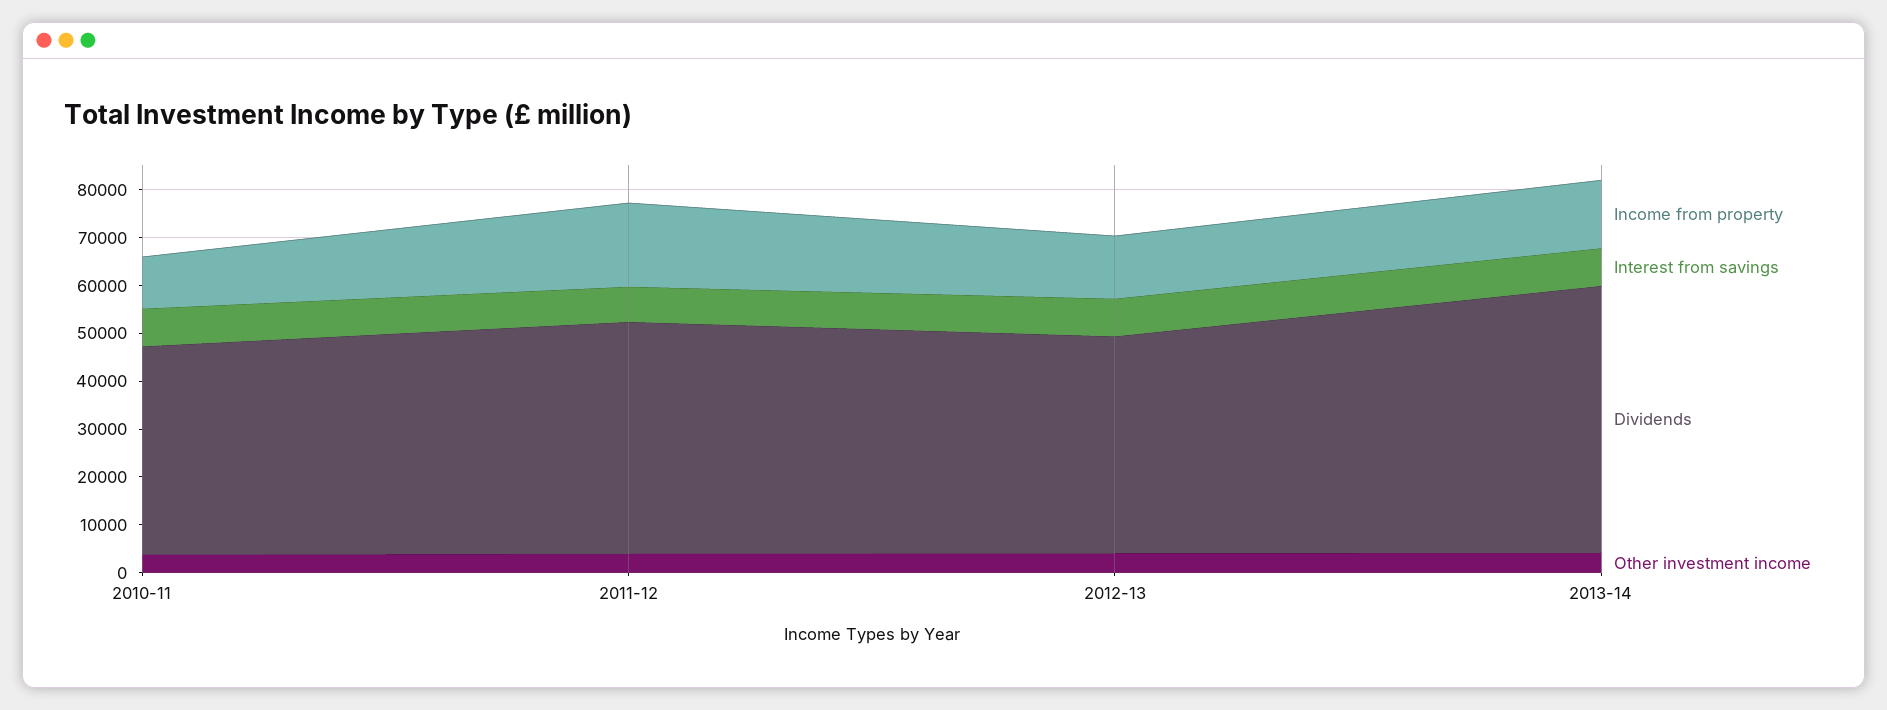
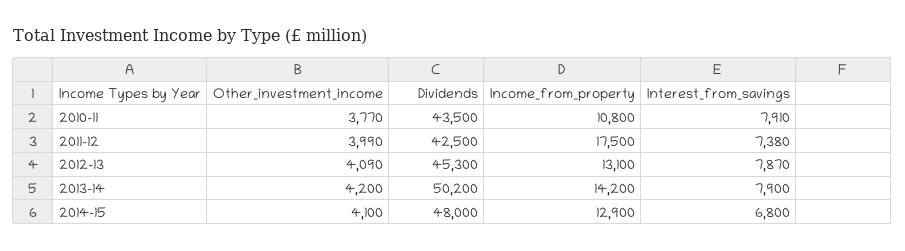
Dividends, 2011-12: 48000 -> 42500
Dividends, 2013-14: 56000 -> 50200
Other investment income, 2014-15: none -> 4100
Dividends, 2014-15: none -> 48000
Income from property, 2014-15: none -> 12900
Interest from savings, 2014-15: none -> 6800

